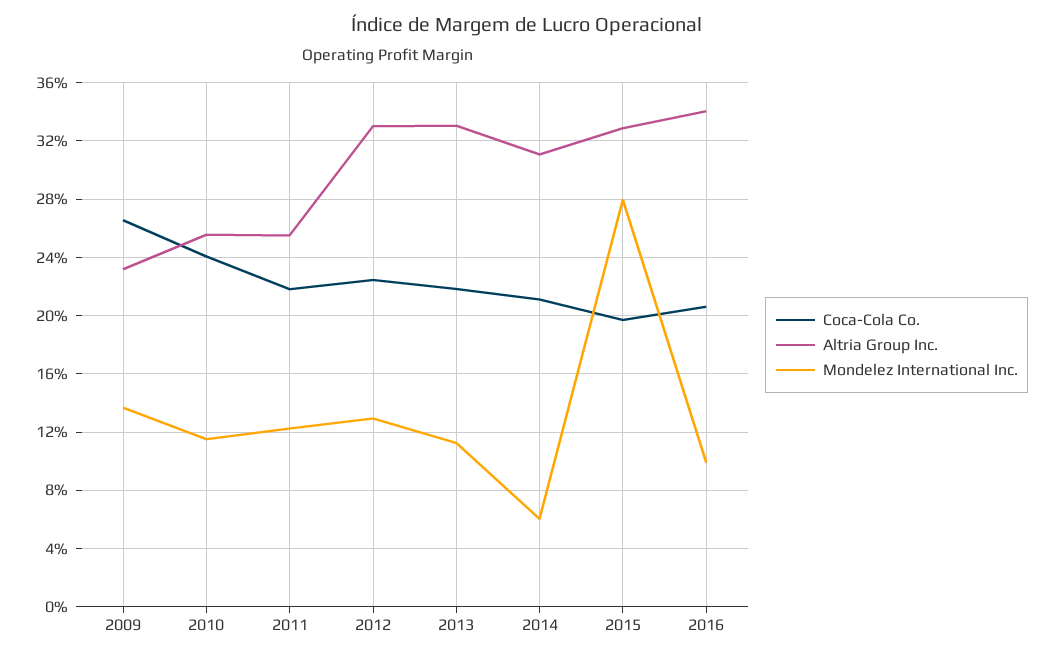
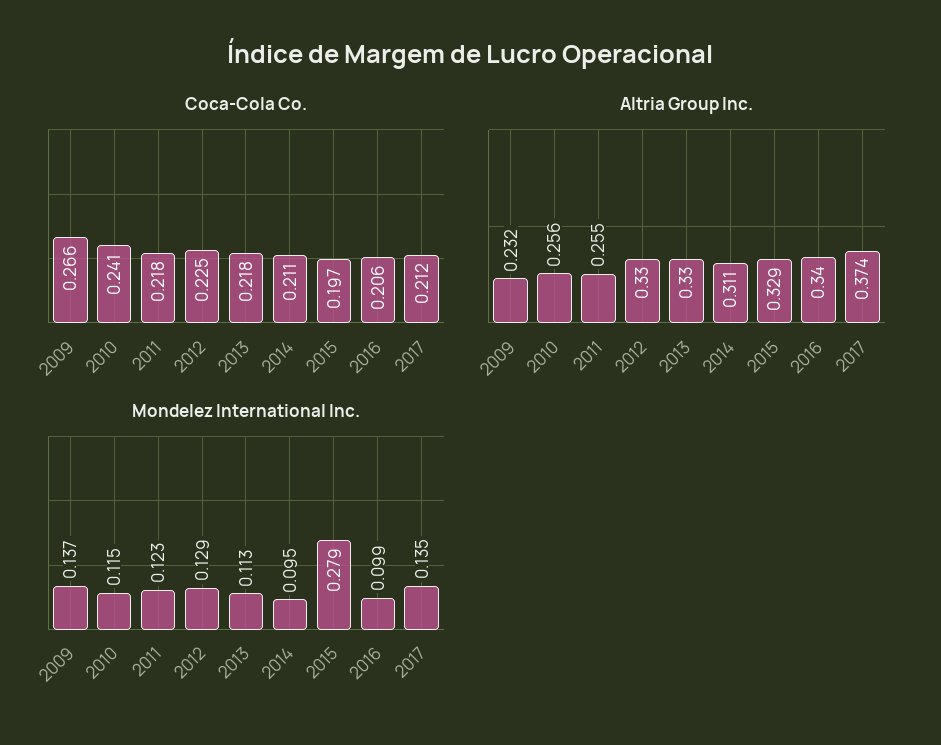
Mondelez International Inc., 2014: 0.06 -> 0.095
Coca-Cola Co., 2017: none -> 0.212
Altria Group Inc., 2017: none -> 0.374
Mondelez International Inc., 2017: none -> 0.135

